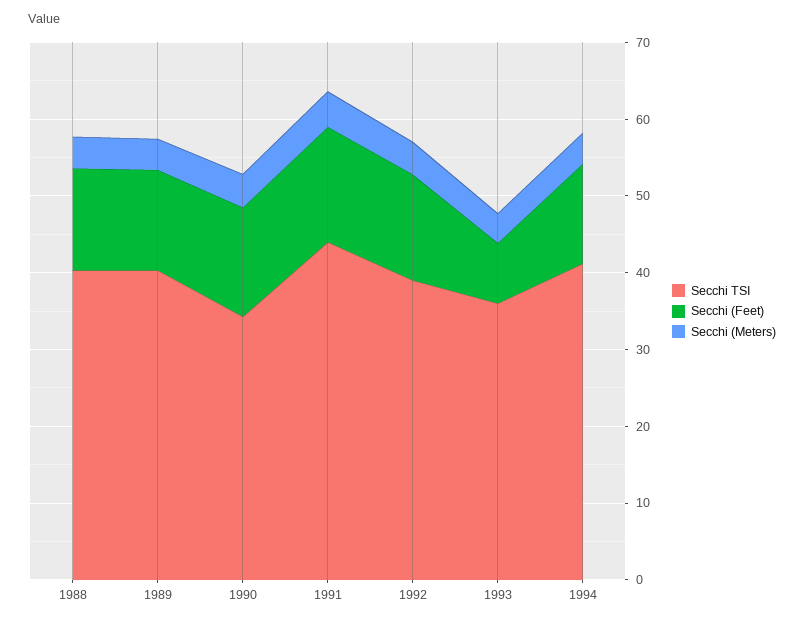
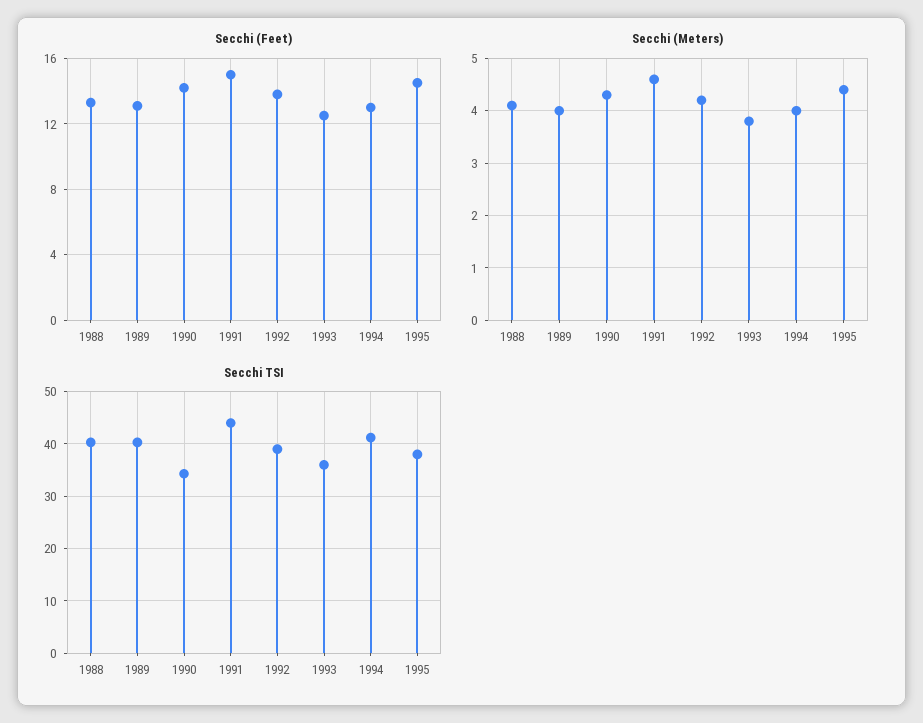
Secchi (Feet), 1993: 8 -> 12.5
Secchi (Feet), 1995: none -> 14.5
Secchi (Meters), 1995: none -> 4.5
Secchi TSI, 1995: none -> 38

